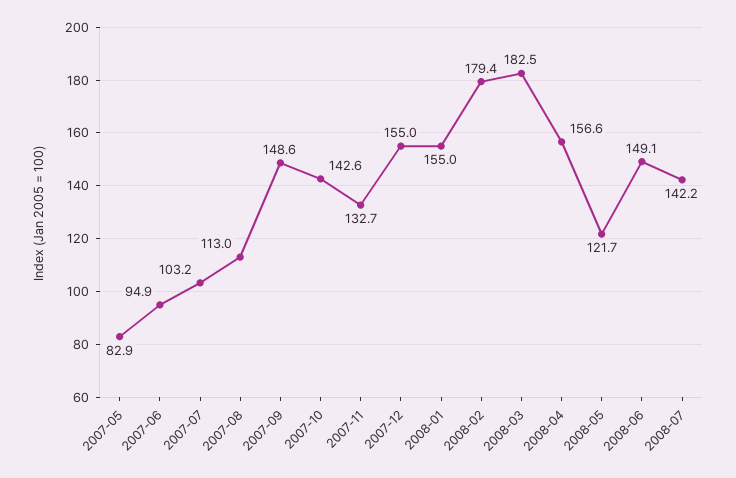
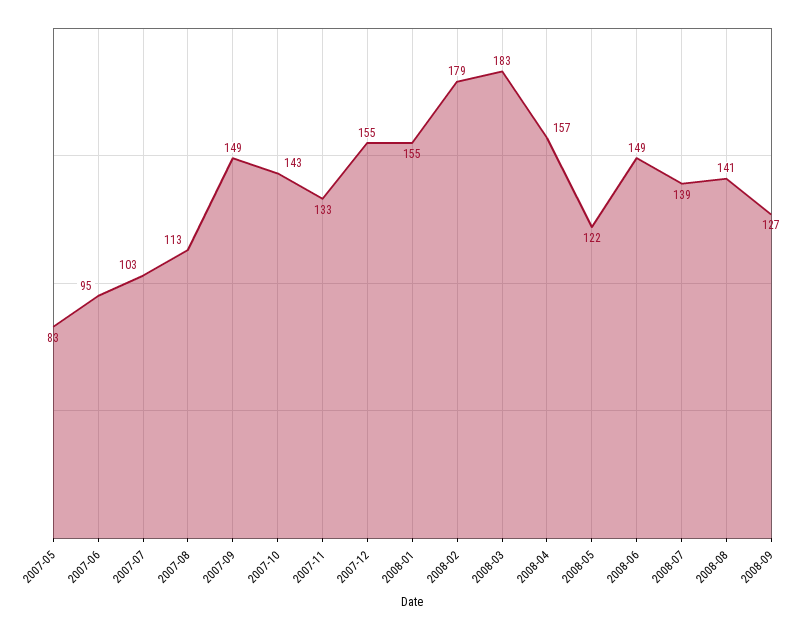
2008-07: 142.2 -> 139
2008-08: none -> 141
2008-09: none -> 127

